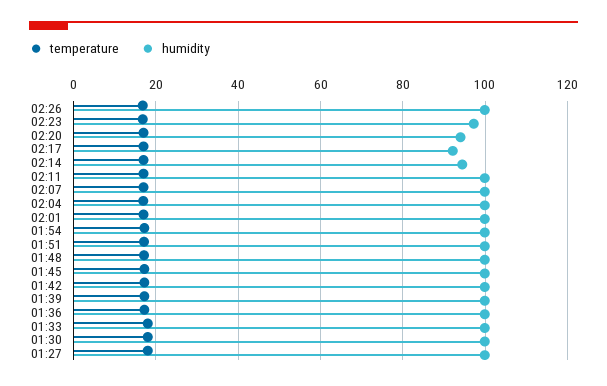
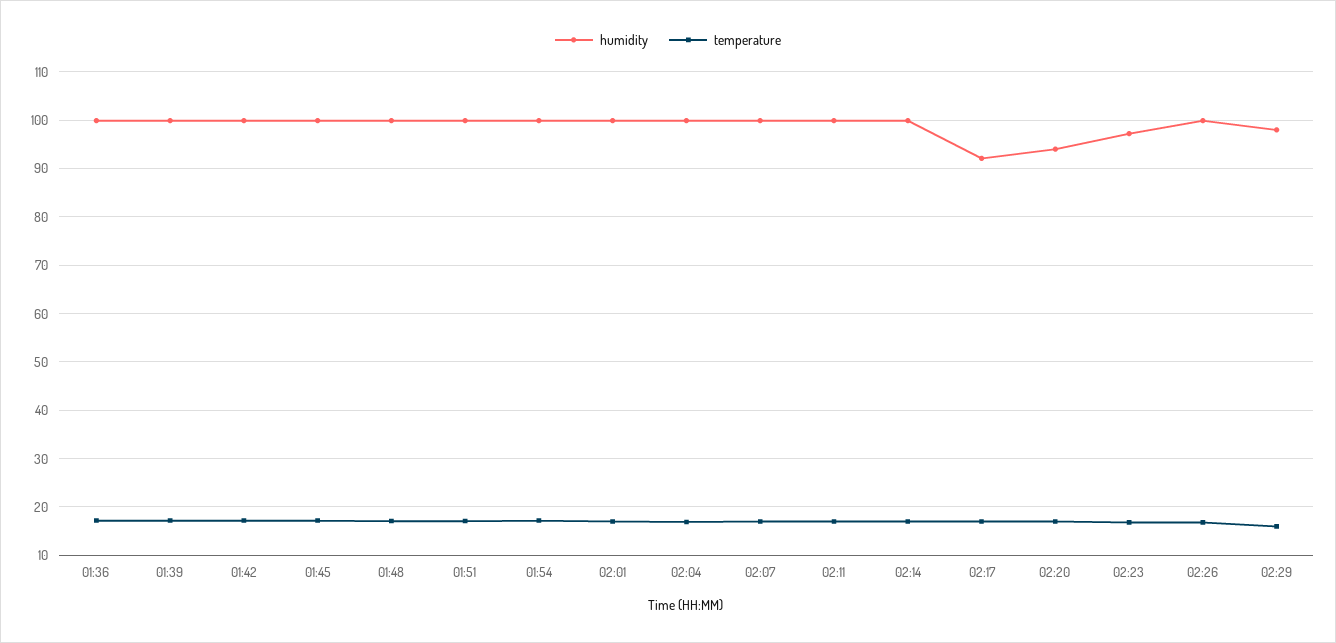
humidity, 02:14: 94 -> 100
temperature, 01:33: 18 -> none
humidity, 01:33: 100 -> none
temperature, 01:30: 18 -> none
humidity, 01:30: 100 -> none
temperature, 01:27: 18 -> none
humidity, 01:27: 100 -> none
humidity, 02:29: none -> 98
temperature, 02:29: none -> 16

